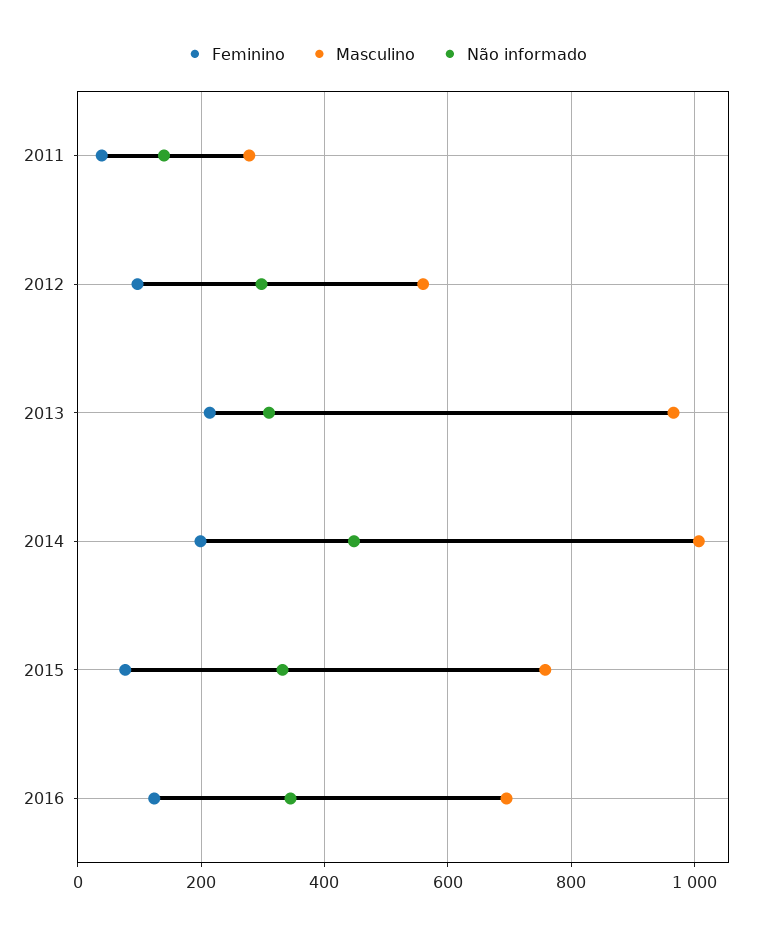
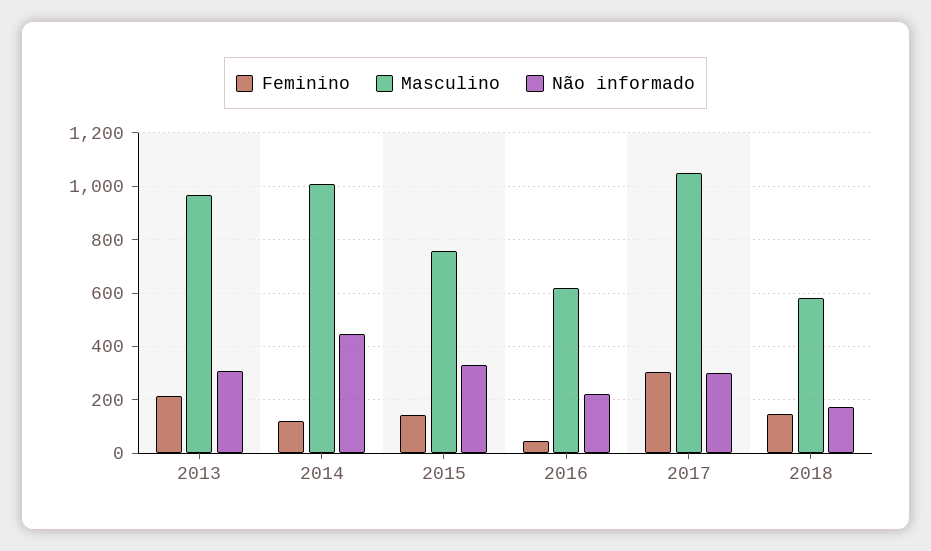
Feminino, 2011: 40 -> none
Masculino, 2011: 280 -> none
Não informado, 2011: 140 -> none
Feminino, 2012: 100 -> none
Masculino, 2012: 560 -> none
Não informado, 2012: 300 -> none
Feminino, 2014: 200 -> 125
Feminino, 2015: 80 -> 150
Feminino, 2016: 120 -> 50
Masculino, 2016: 700 -> 625
Não informado, 2016: 340 -> 225
Feminino, 2017: none -> 300
Masculino, 2017: none -> 1050
Não informado, 2017: none -> 300
Feminino, 2018: none -> 150
Masculino, 2018: none -> 575
Não informado, 2018: none -> 175

